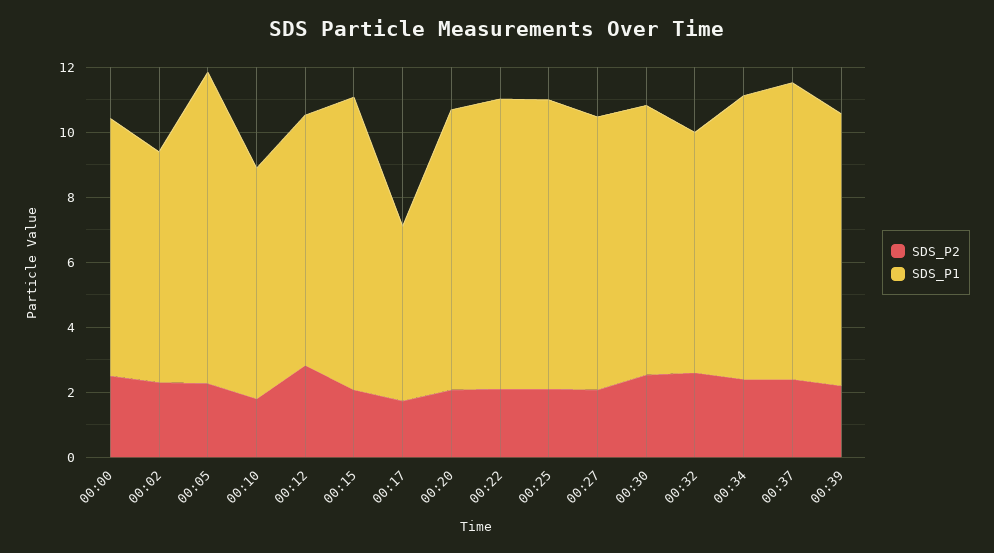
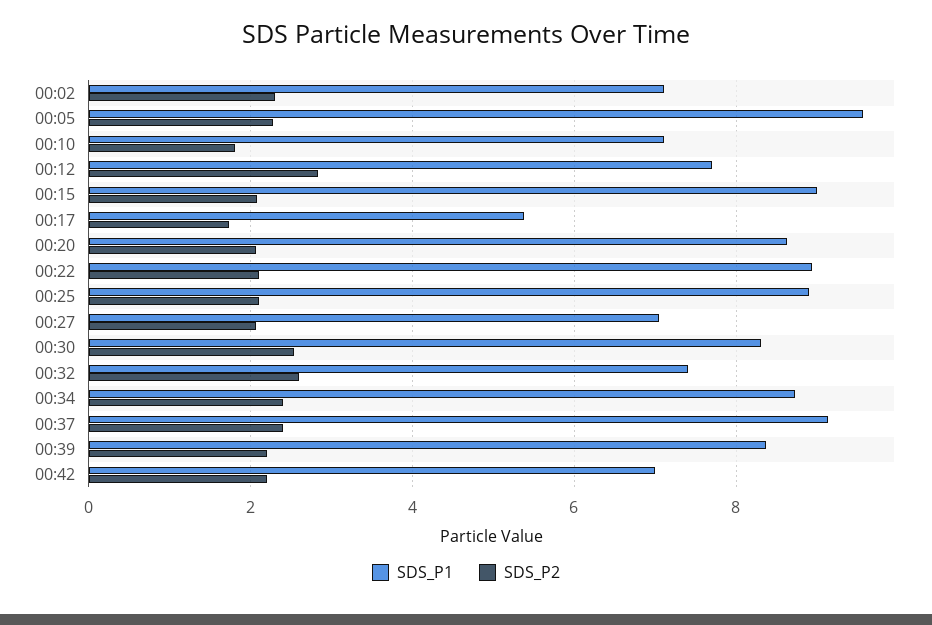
SDS_P2, 00:00: 2.5 -> none
SDS_P1, 00:00: 8 -> none
SDS_P1, 00:27: 8.5 -> 7
SDS_P1, 00:42: none -> 7
SDS_P2, 00:42: none -> 2.2

